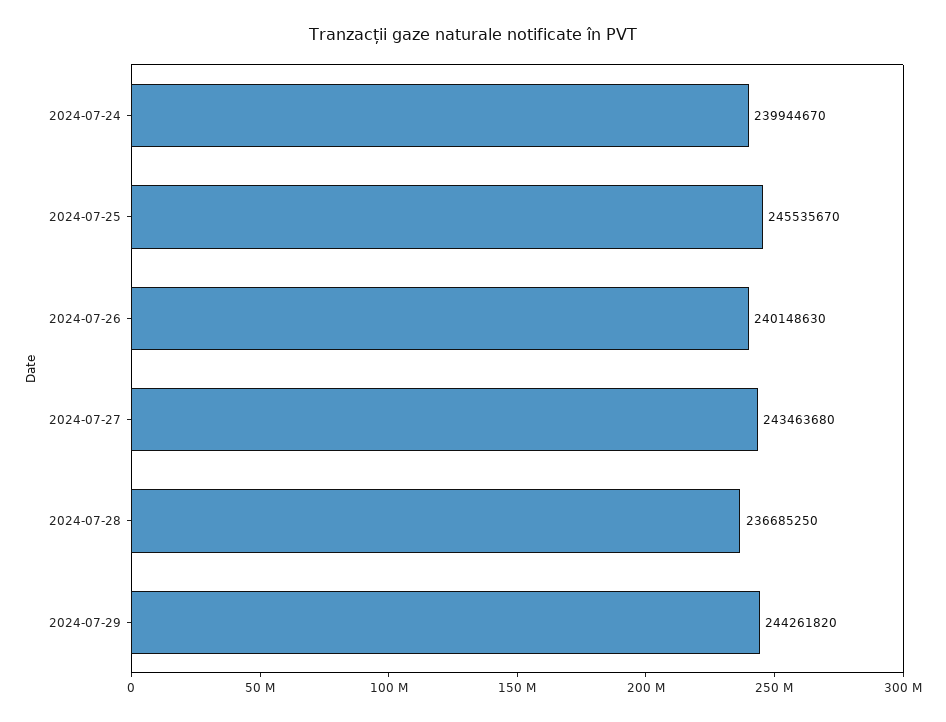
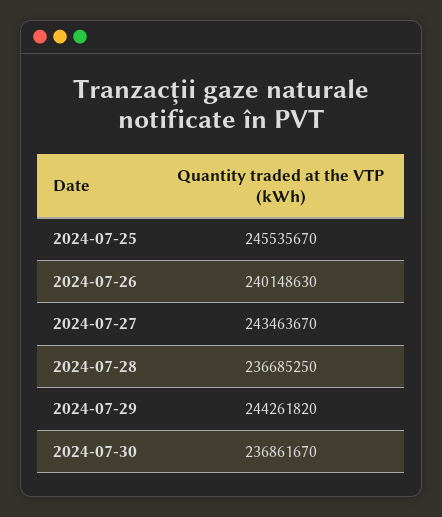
2024-07-24: 239944670 -> none
2024-07-27: 243463680 -> 243463670
2024-07-30: none -> 236861670

